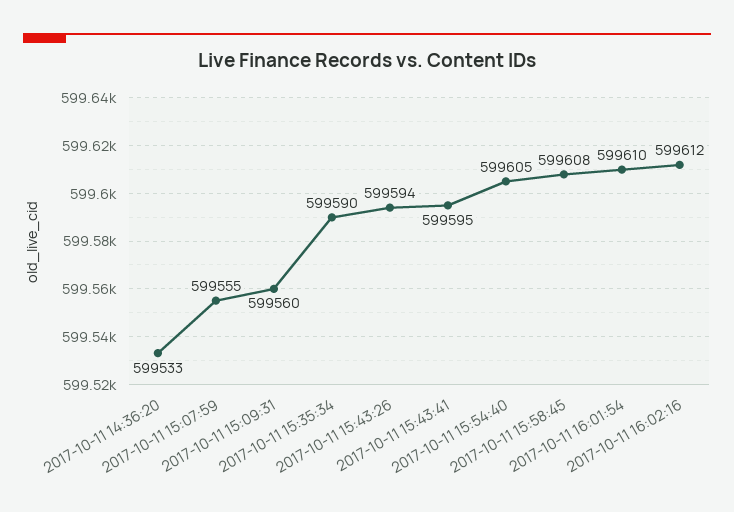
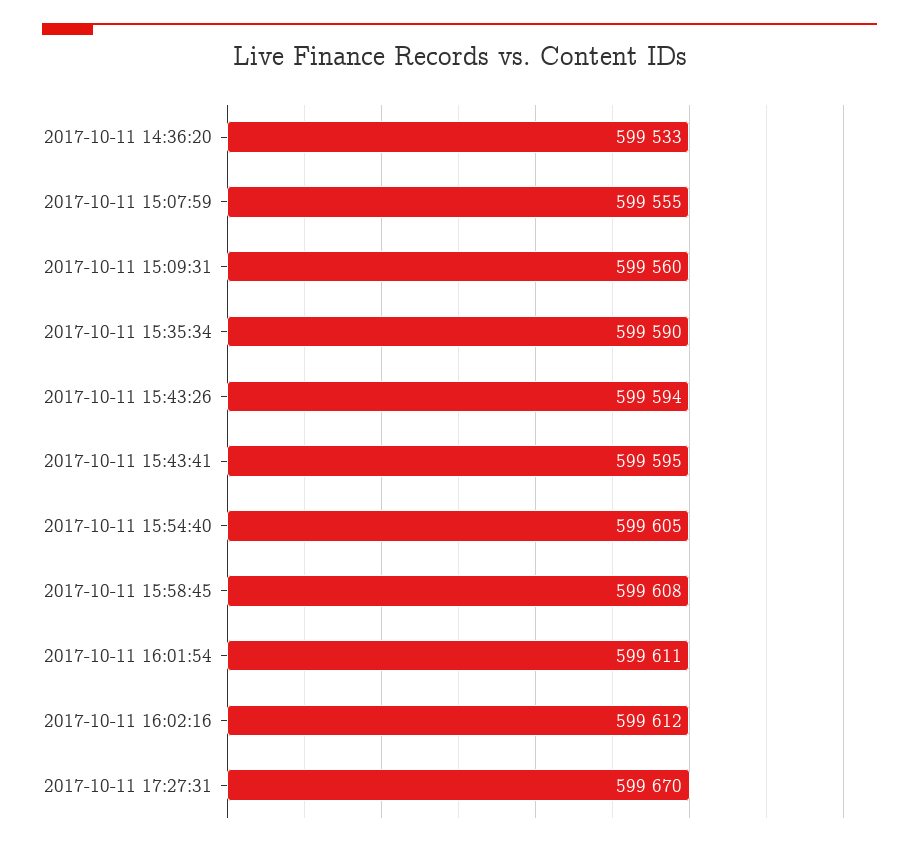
2017-10-11 16:01:54: 599610 -> 599611
2017-10-11 17:27:31: none -> 599670

